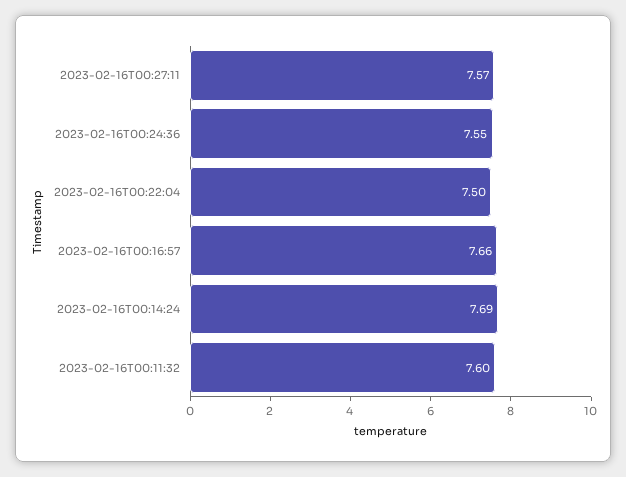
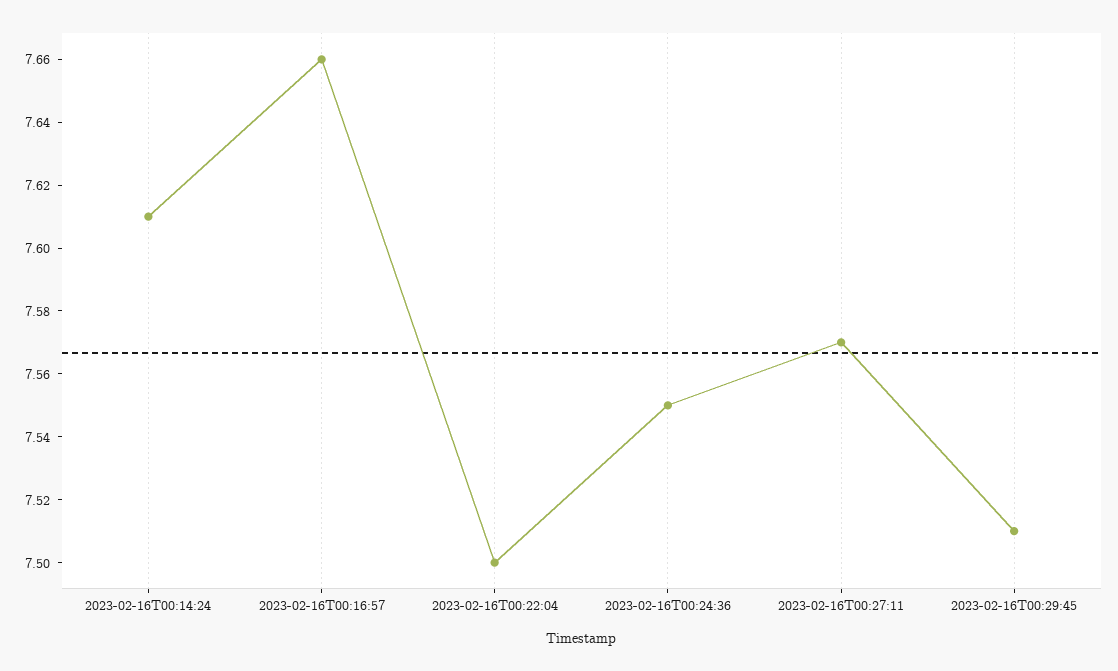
2023-02-16T00:14:24: 7.69 -> 7.61
2023-02-16T00:11:32: 7.6 -> none
2023-02-16T00:29:45: none -> 7.51

